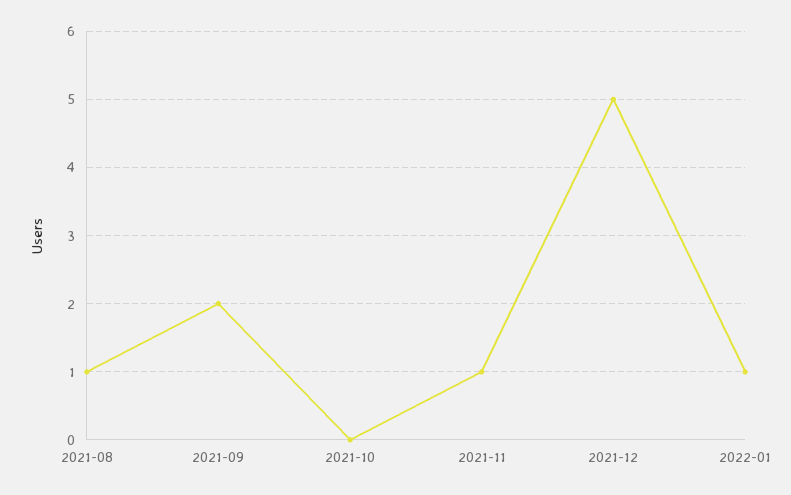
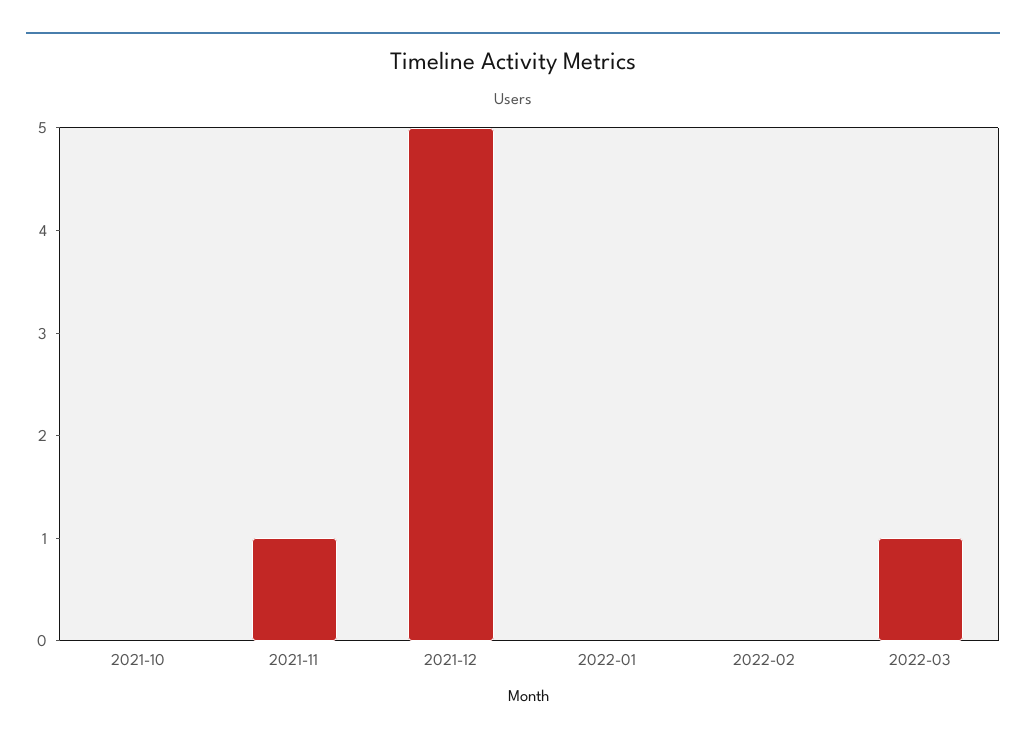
2021-08: 1 -> none
2021-09: 2 -> none
2022-01: 1 -> 0
2022-02: none -> 0
2022-03: none -> 1

